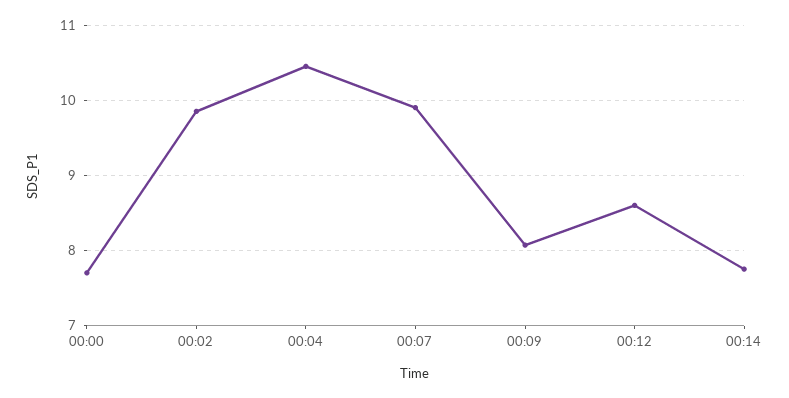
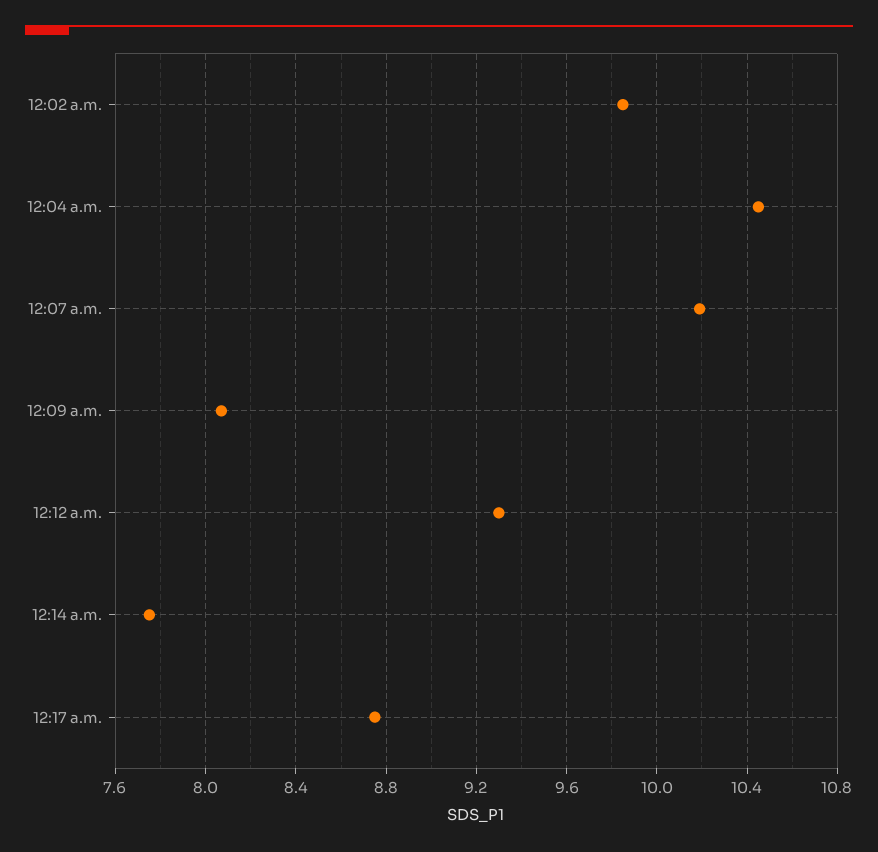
00:00: 7.7 -> none
00:07: 9.9 -> 10.2
00:12: 8.6 -> 9.3
12:17 a.m.: none -> 8.75

